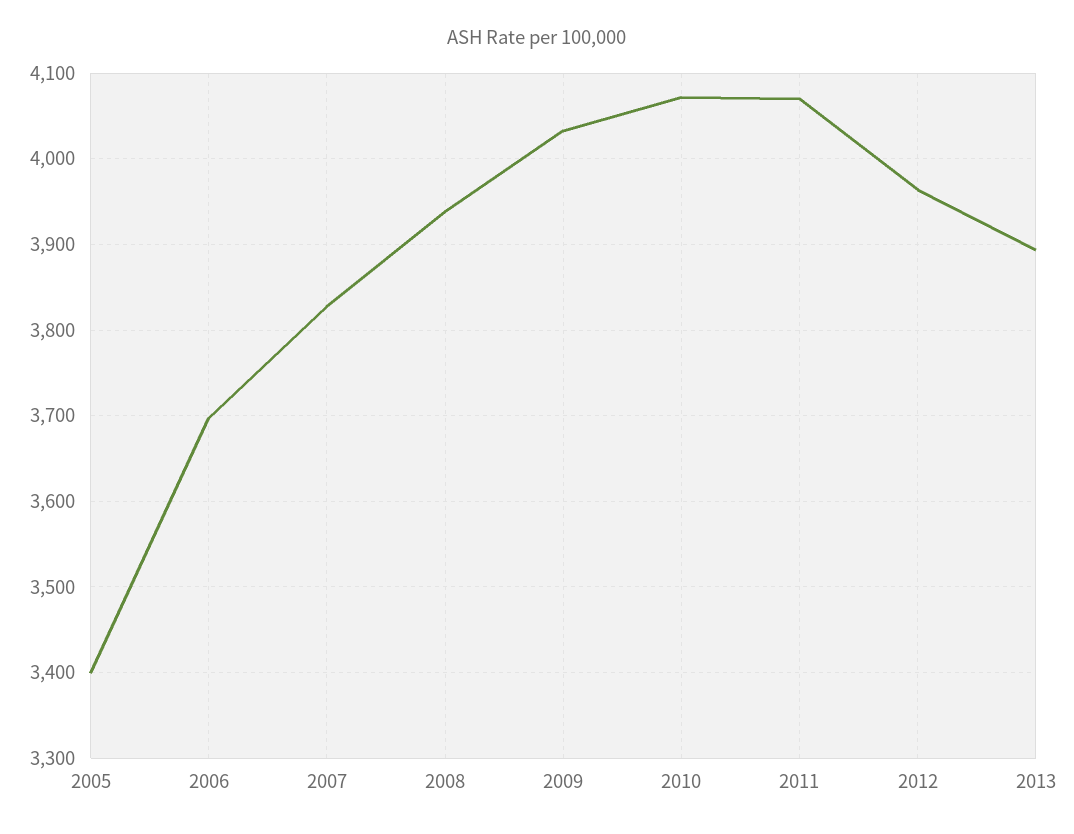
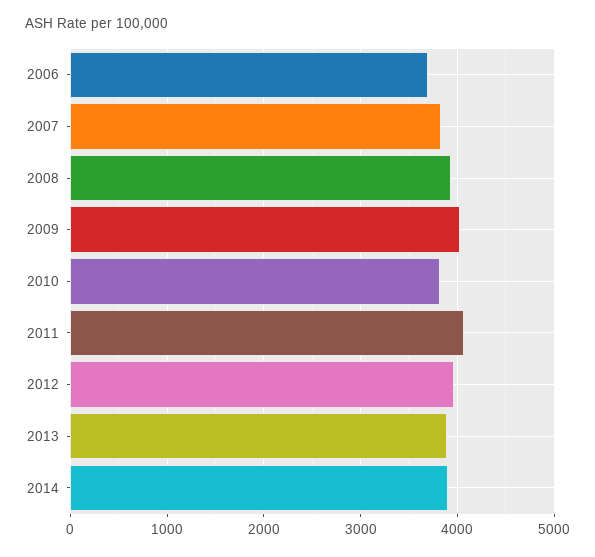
2005: 3400 -> none
2010: 4070 -> 3800
2014: none -> 3900

